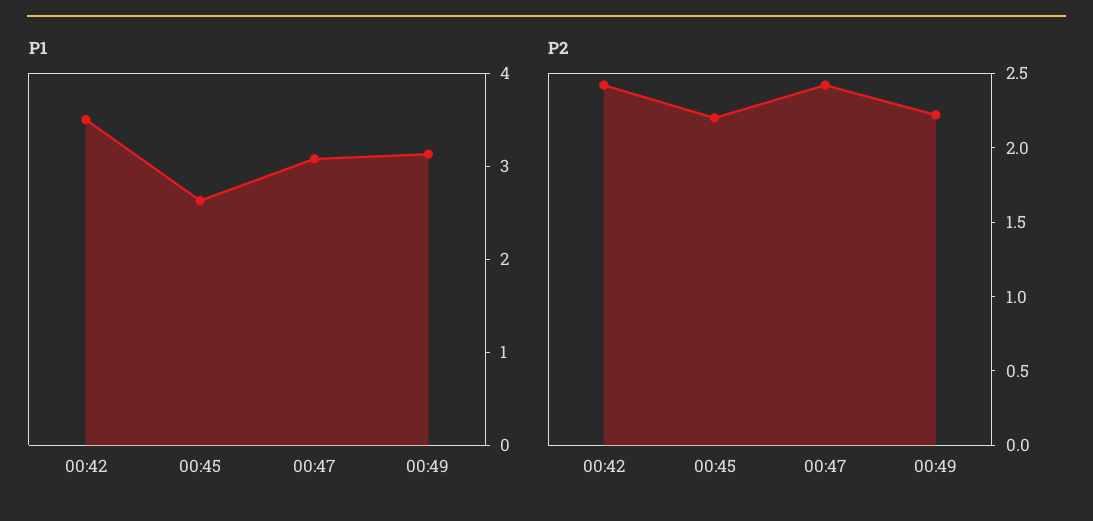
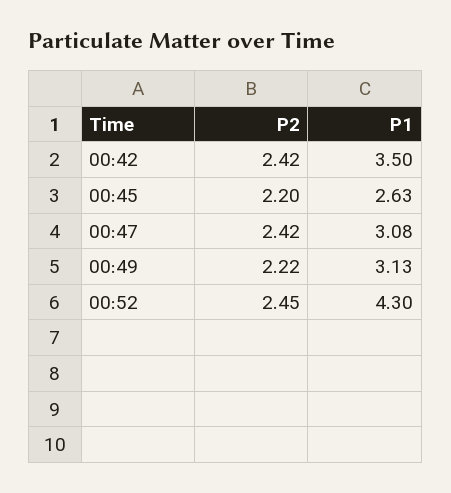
P2, 00:52: none -> 2.45
P1, 00:52: none -> 4.3

